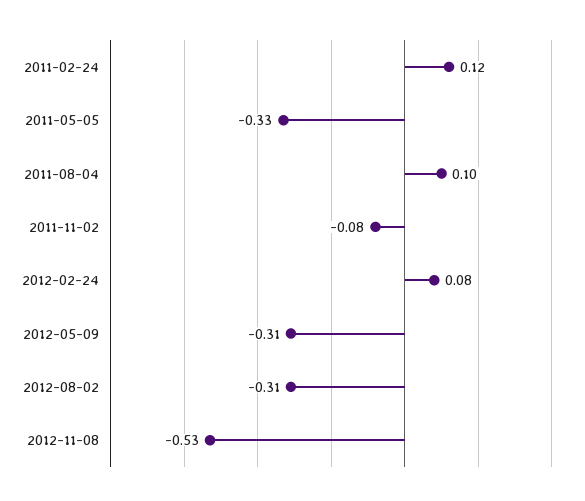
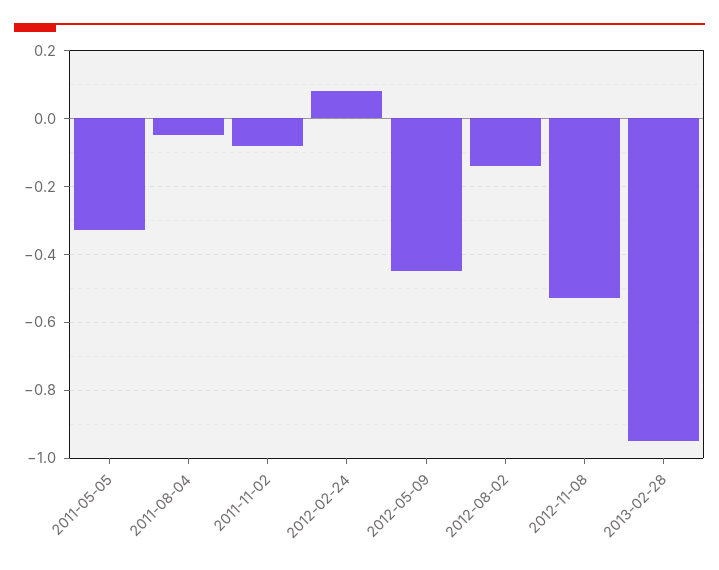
2011-02-24: 0.12 -> none
2011-08-04: 0.1 -> -0.05
2012-05-09: -0.31 -> -0.45
2012-08-02: -0.31 -> -0.15
2013-02-28: none -> -0.95

